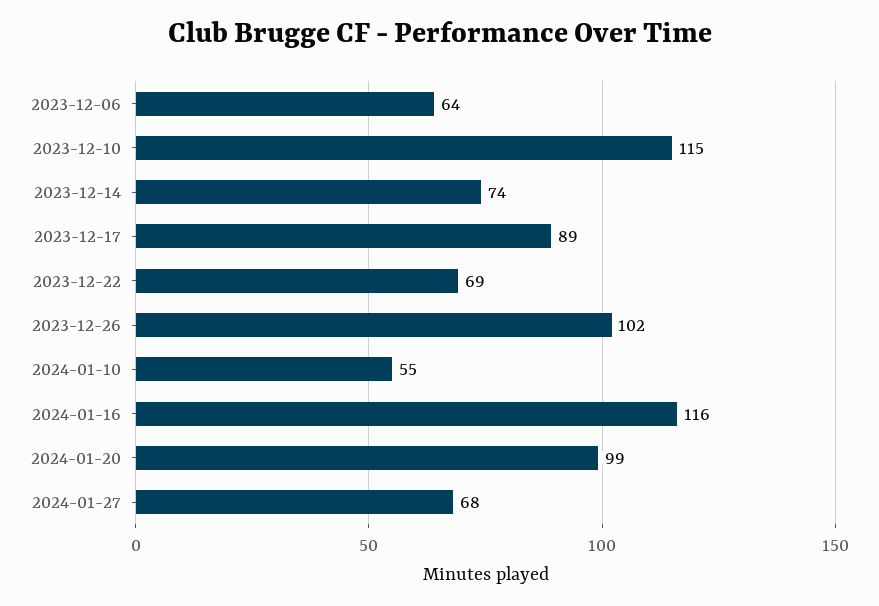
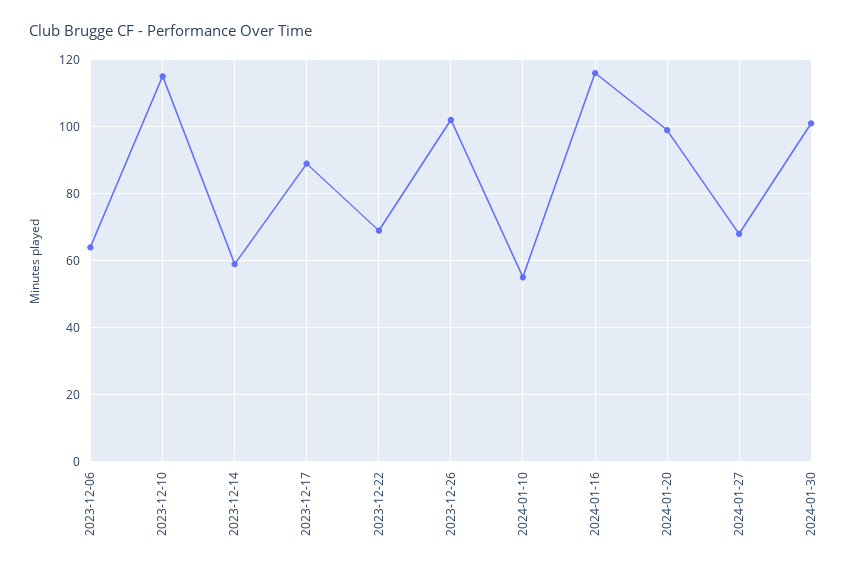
2023-12-14: 74 -> 60
2024-01-30: none -> 100

